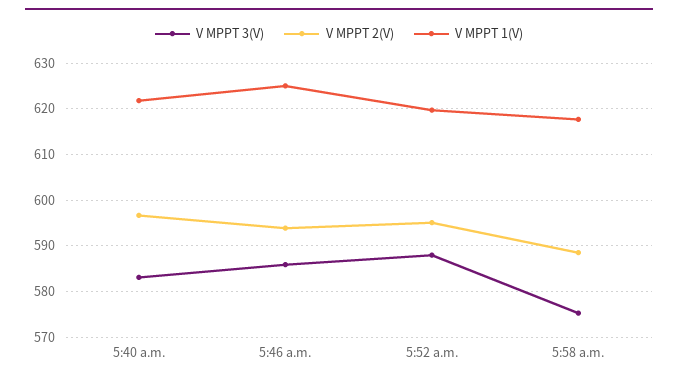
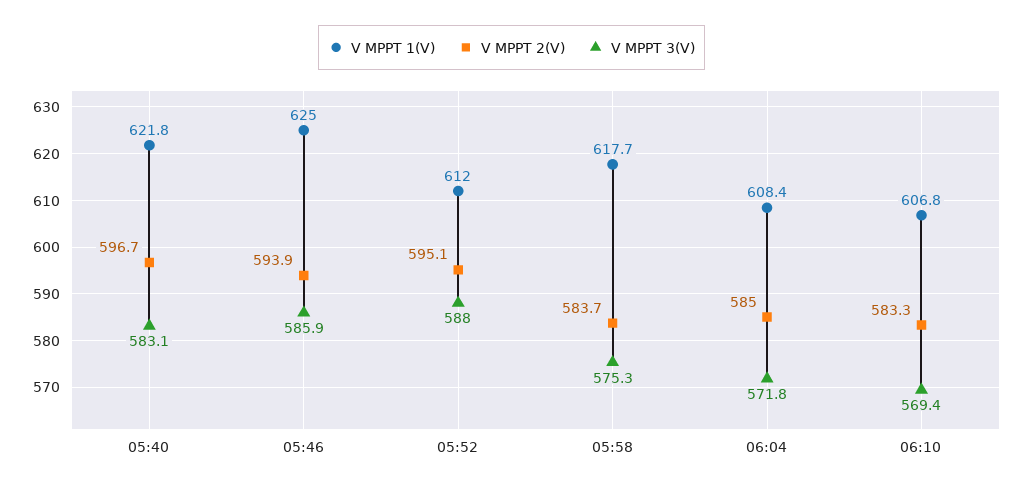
V MPPT 1(V), 5:52 a.m.: 620 -> 612
V MPPT 2(V), 5:58 a.m.: 588 -> 583.7
V MPPT 1(V), 06:04: none -> 608.4
V MPPT 2(V), 06:04: none -> 585
V MPPT 3(V), 06:04: none -> 571.8
V MPPT 1(V), 06:10: none -> 606.8
V MPPT 2(V), 06:10: none -> 583.3
V MPPT 3(V), 06:10: none -> 569.4

